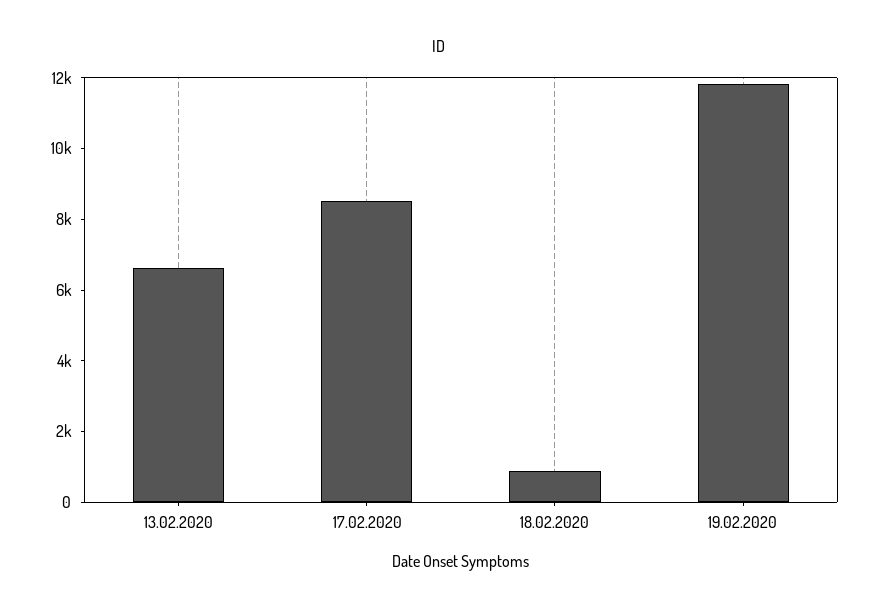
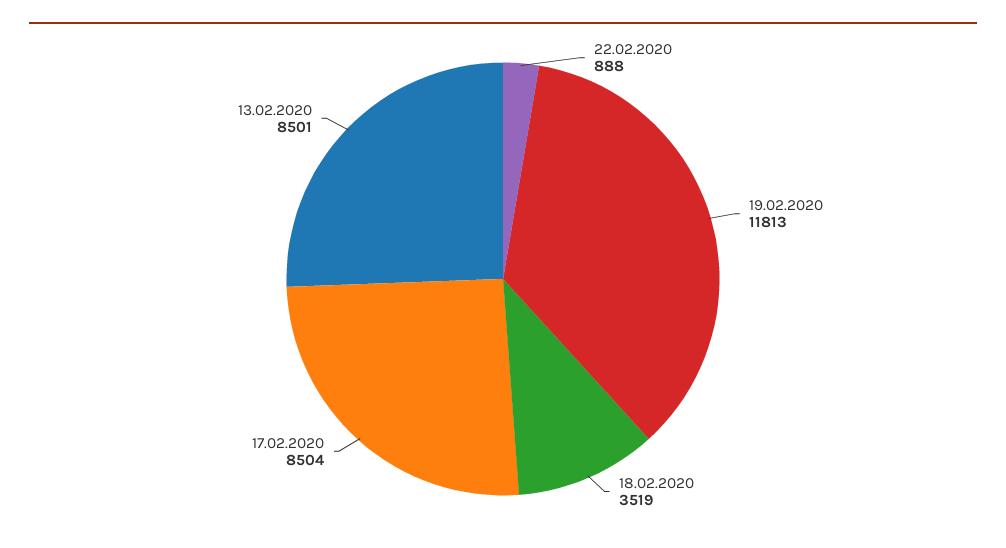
13.02.2020: 6500 -> 8501
18.02.2020: 1000 -> 3519
22.02.2020: none -> 888

